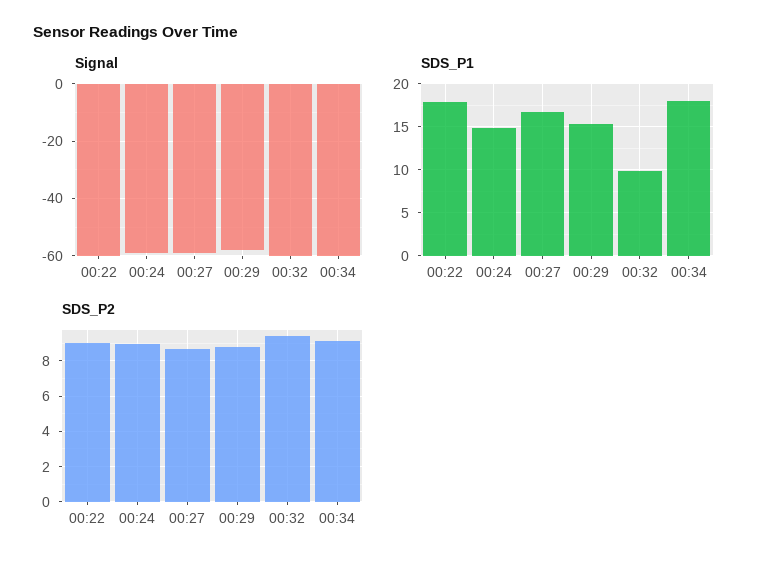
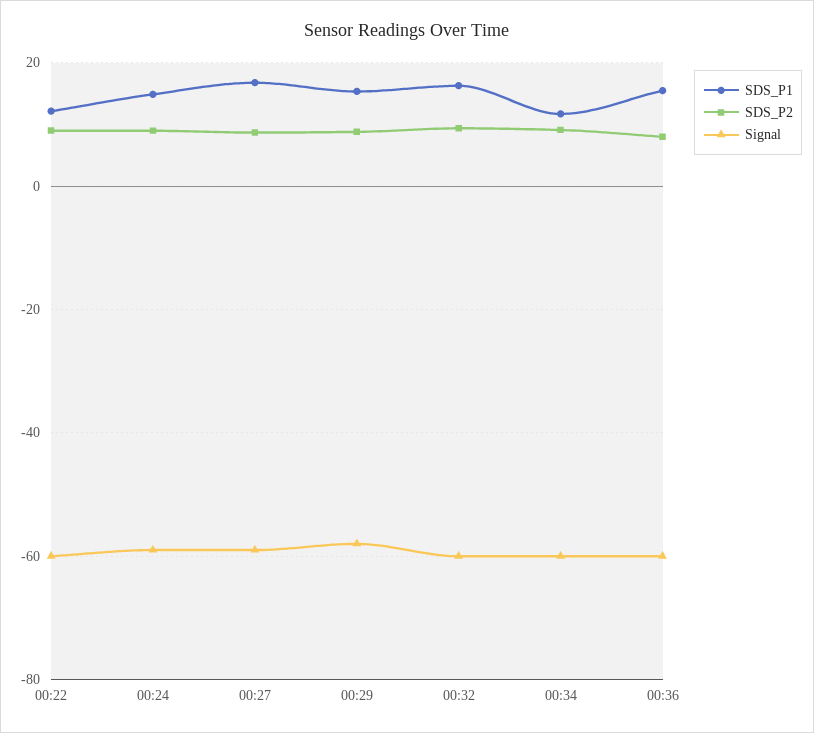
SDS_P1, 00:22: 18 -> 12
SDS_P1, 00:32: 10 -> 16
SDS_P1, 00:34: 18 -> 12
SDS_P1, 00:36: none -> 16
SDS_P2, 00:36: none -> 8
Signal, 00:36: none -> -60

